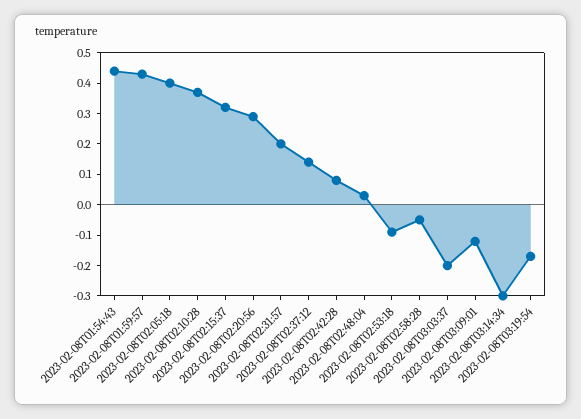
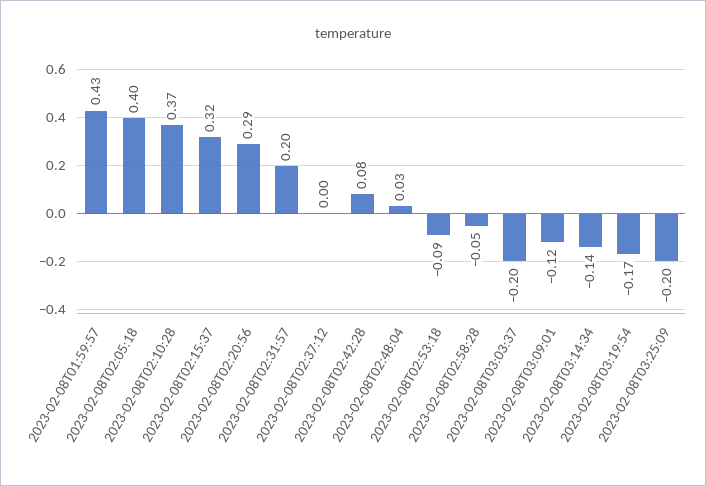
2023-02-08T01:54:43: 0.45 -> none
2023-02-08T02:37:12: 0.15 -> 0
2023-02-08T03:14:34: -0.3 -> -0.14
2023-02-08T03:25:09: none -> -0.2

